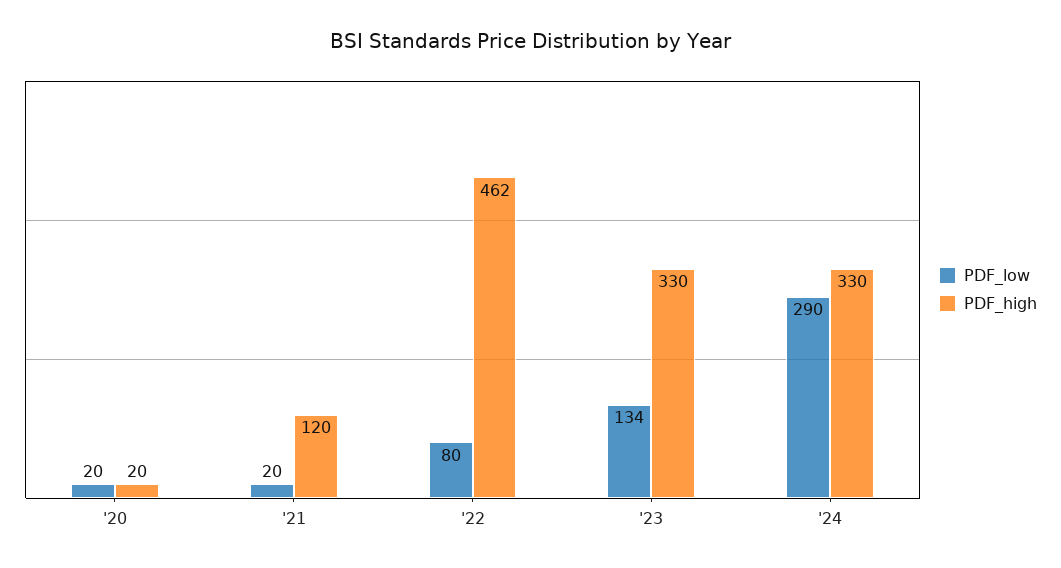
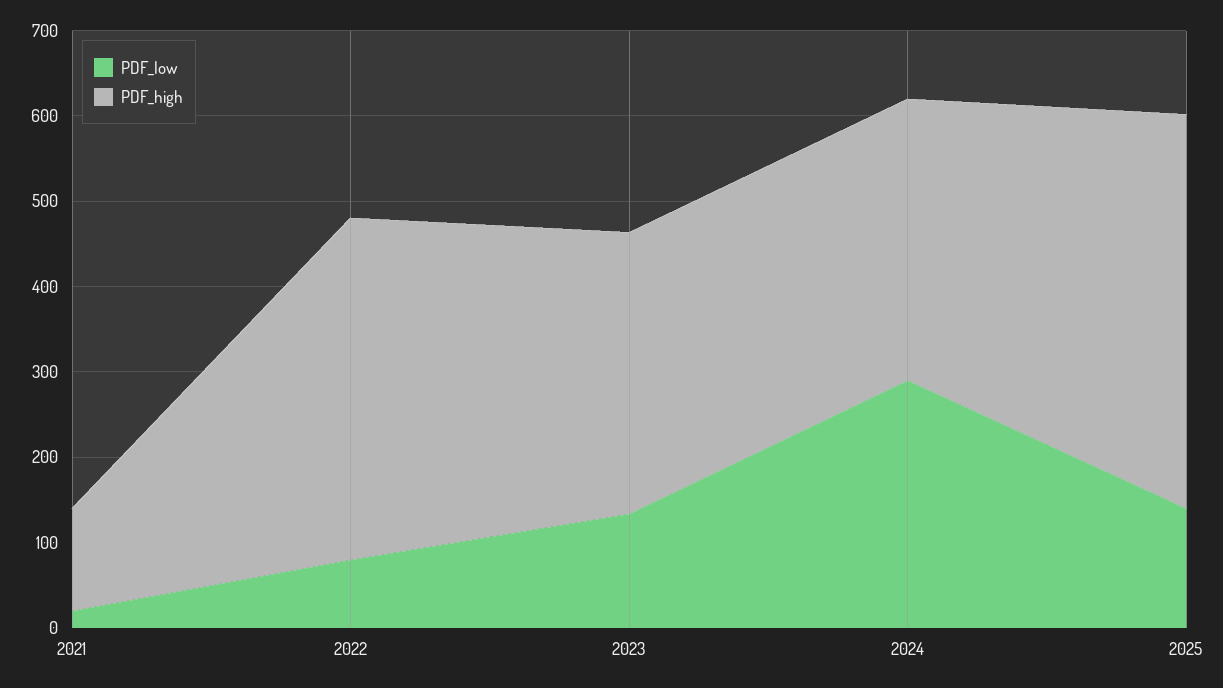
PDF_low, '20: 20 -> none
PDF_high, '20: 20 -> none
PDF_high, '22: 462 -> 400
PDF_low, 2025: none -> 140
PDF_high, 2025: none -> 460

